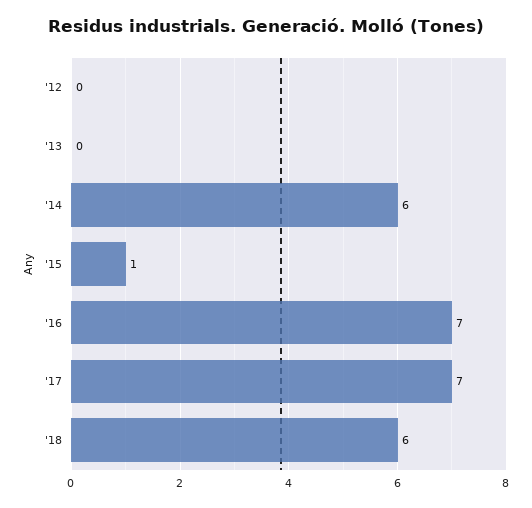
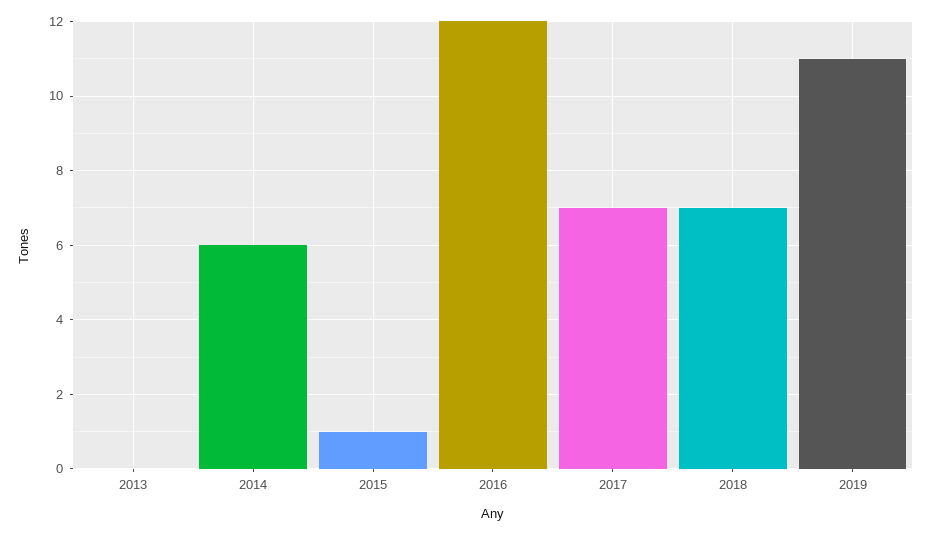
'12: 0 -> none
'16: 7 -> 12
'18: 6 -> 7
2019: none -> 11

